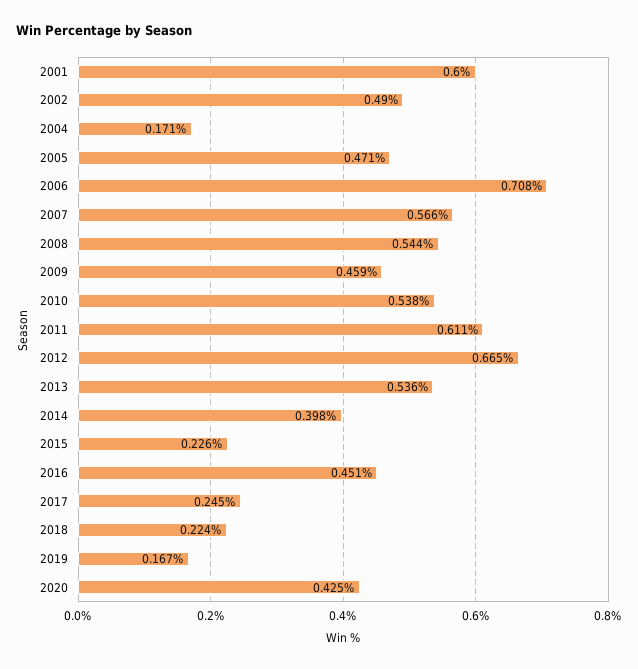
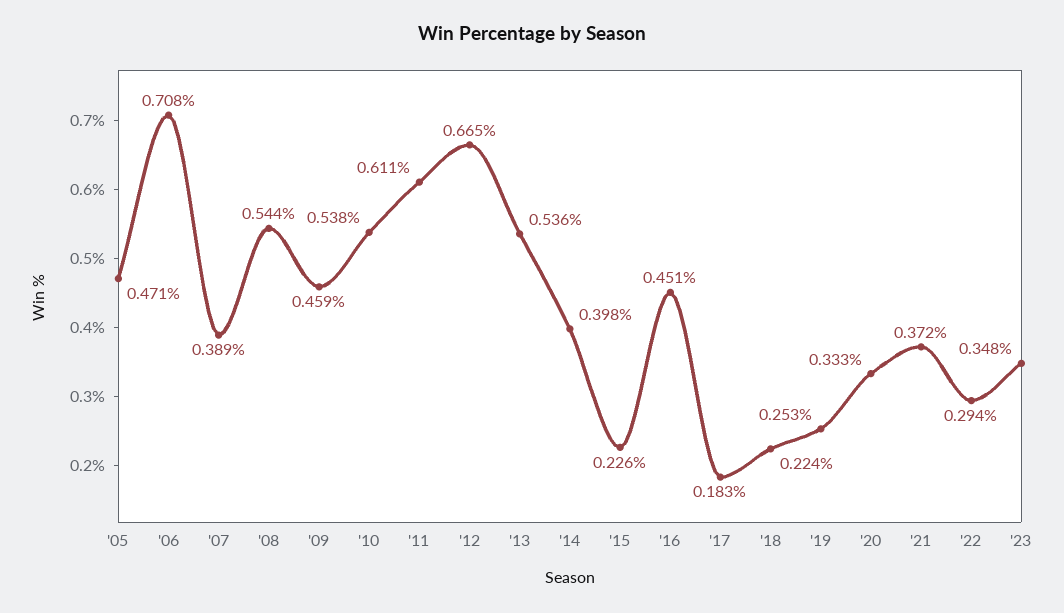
2001: 0.6 -> none
2002: 0.49 -> none
2004: 0.171 -> none
2007: 0.566 -> 0.389
2017: 0.245 -> 0.183
2019: 0.167 -> 0.253
2020: 0.425 -> 0.333
'21: none -> 0.372
'22: none -> 0.294
'23: none -> 0.348

